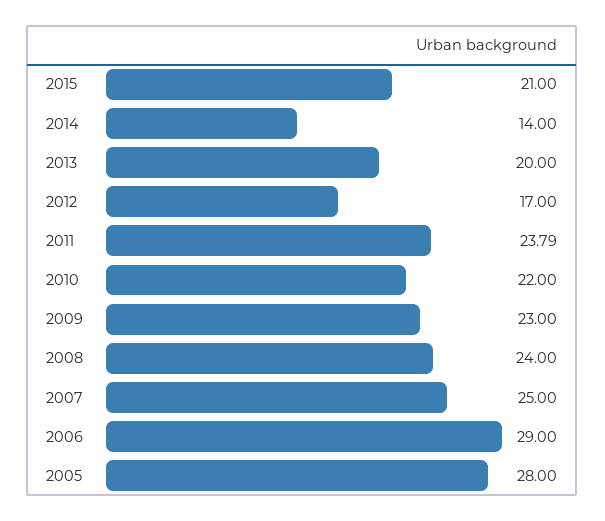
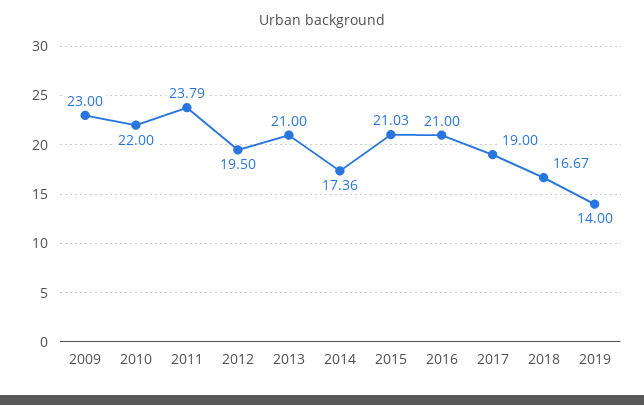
2015: 21 -> 21.03
2014: 14 -> 17.36
2013: 20 -> 21
2012: 17 -> 19.5
2008: 24 -> none
2007: 25 -> none
2006: 29 -> none
2005: 28 -> none
2016: none -> 21
2017: none -> 19
2018: none -> 16.67
2019: none -> 14

